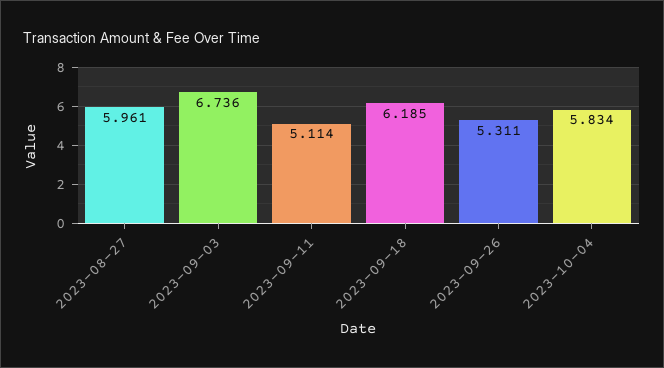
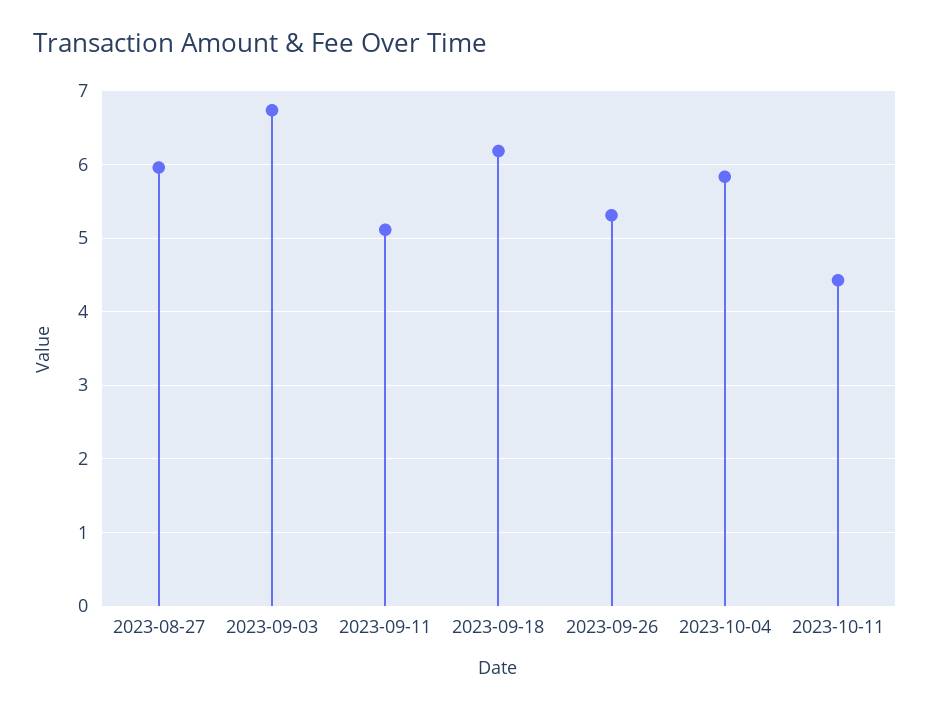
2023-10-11: none -> 4.4

